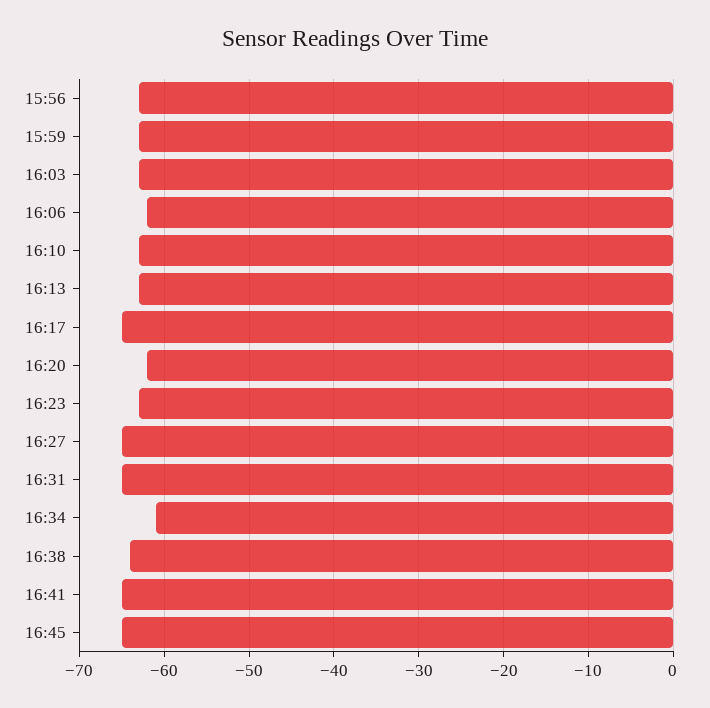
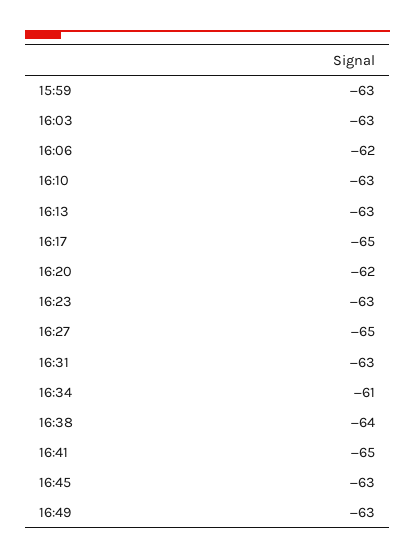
15:56: -63 -> none
16:31: -65 -> -63
16:45: -65 -> -63
16:49: none -> -63

